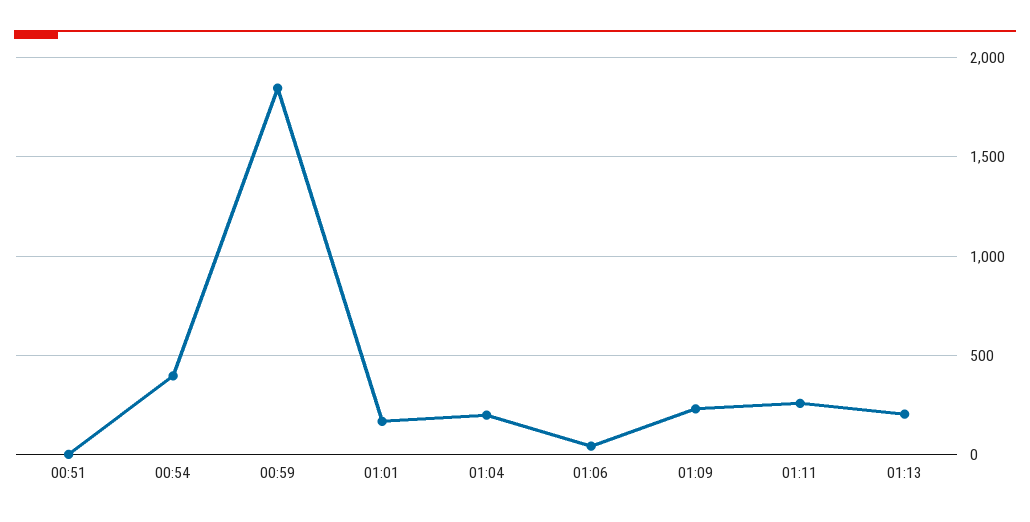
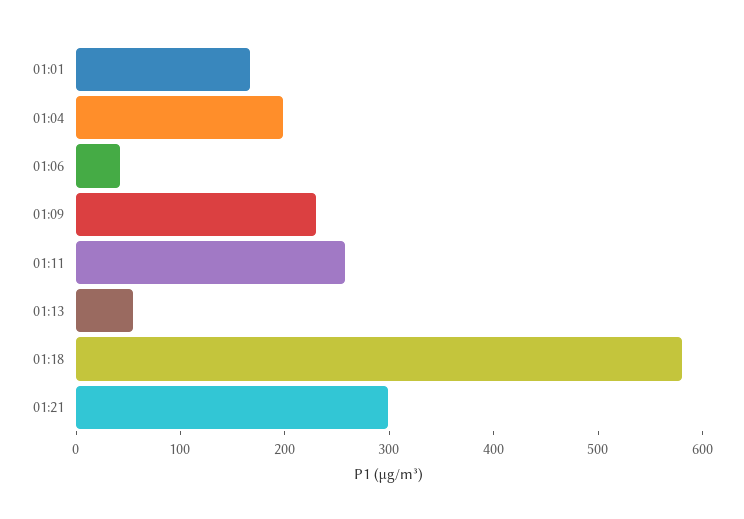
00:51: 0 -> none
00:54: 400 -> none
00:59: 1850 -> none
01:13: 200 -> 60
01:18: none -> 580
01:21: none -> 300

